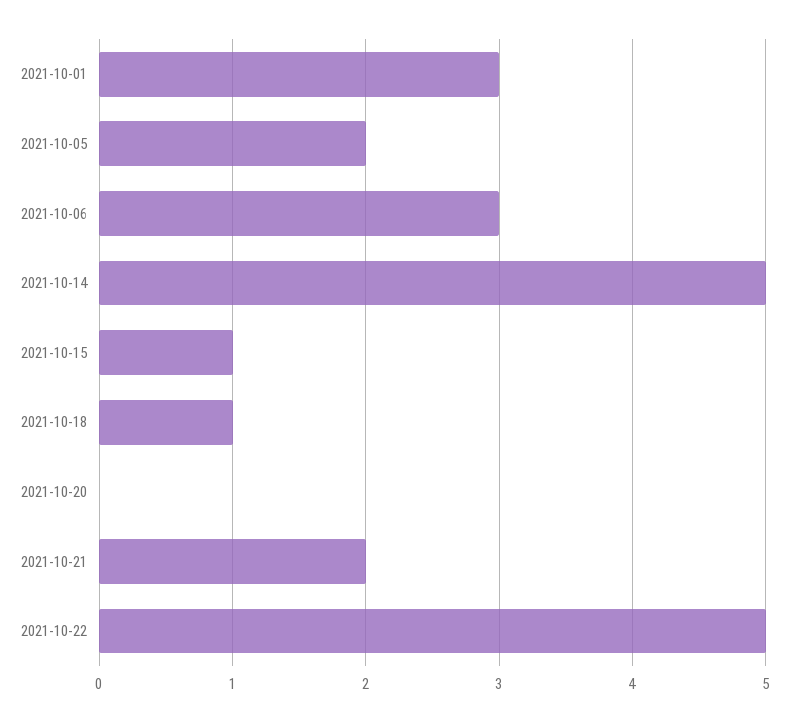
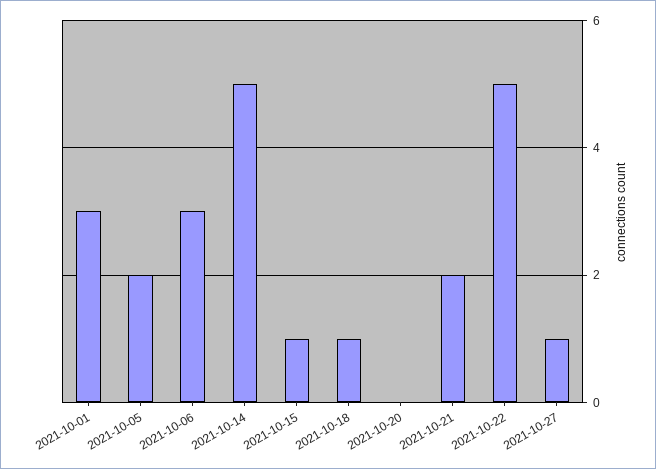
2021-10-27: none -> 1

